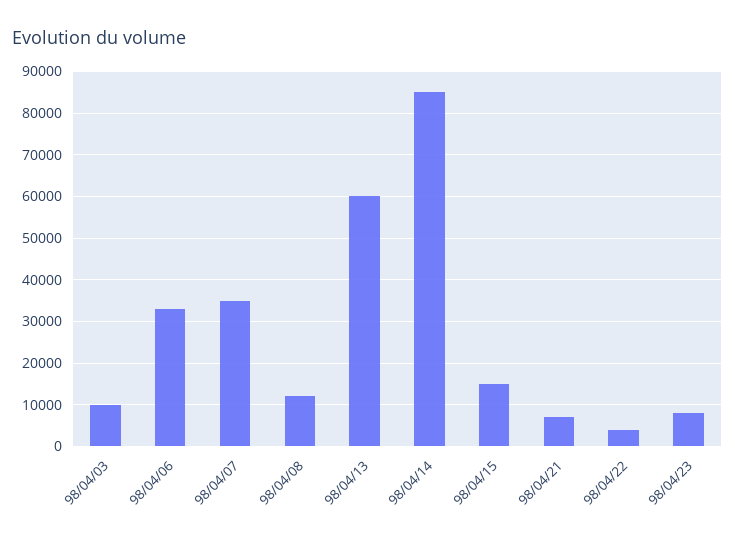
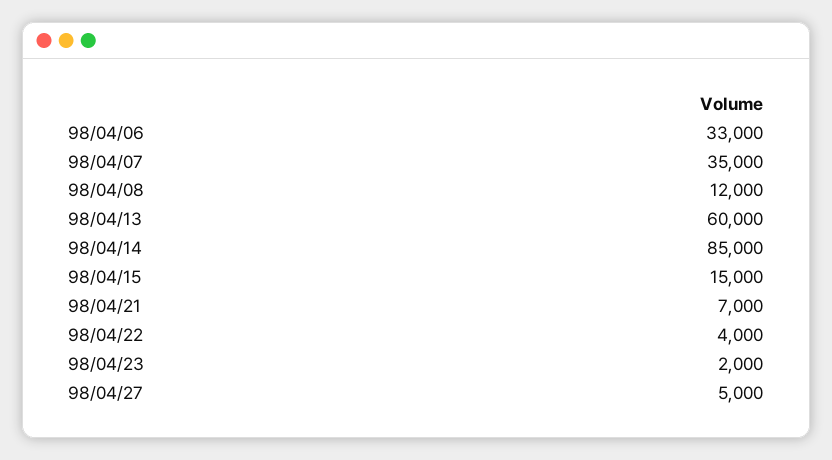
98/04/03: 10000 -> none
98/04/23: 8000 -> 2000
98/04/27: none -> 5000

